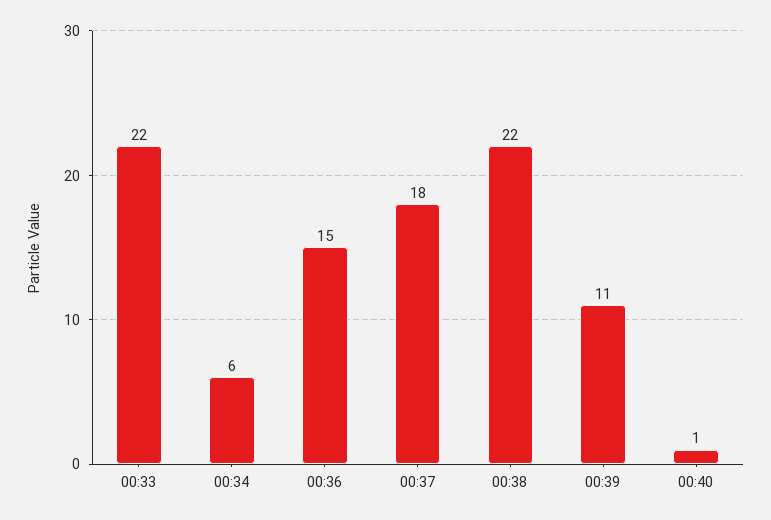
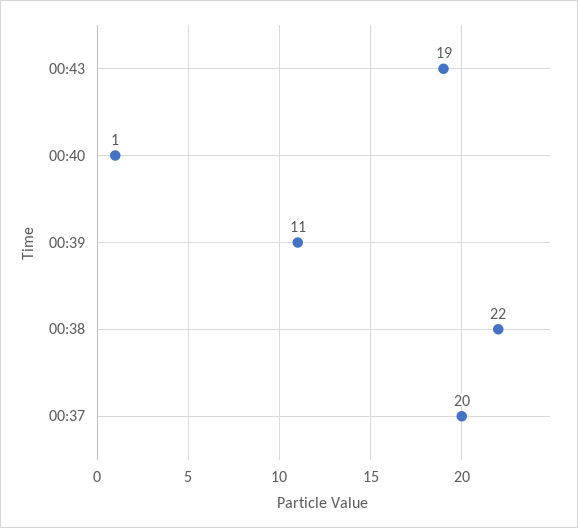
00:33: 22 -> none
00:34: 6 -> none
00:36: 15 -> none
00:37: 18 -> 20
00:43: none -> 19

